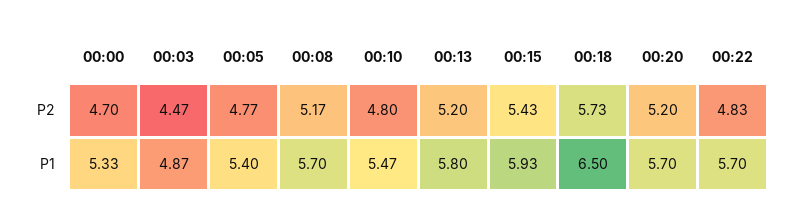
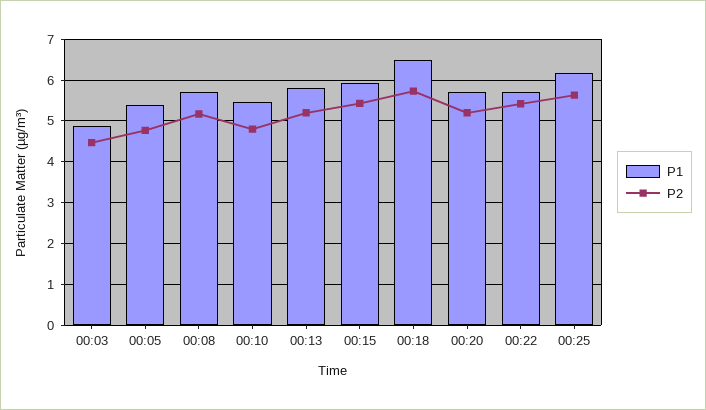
P2, 00:00: 4.7 -> none
P2, 00:22: 4.83 -> 5.4
P1, 00:00: 5.33 -> none
P1, 00:25: none -> 6.2
P2, 00:25: none -> 5.6

